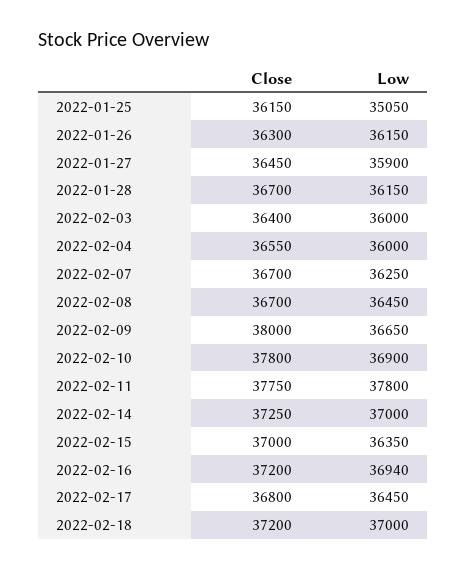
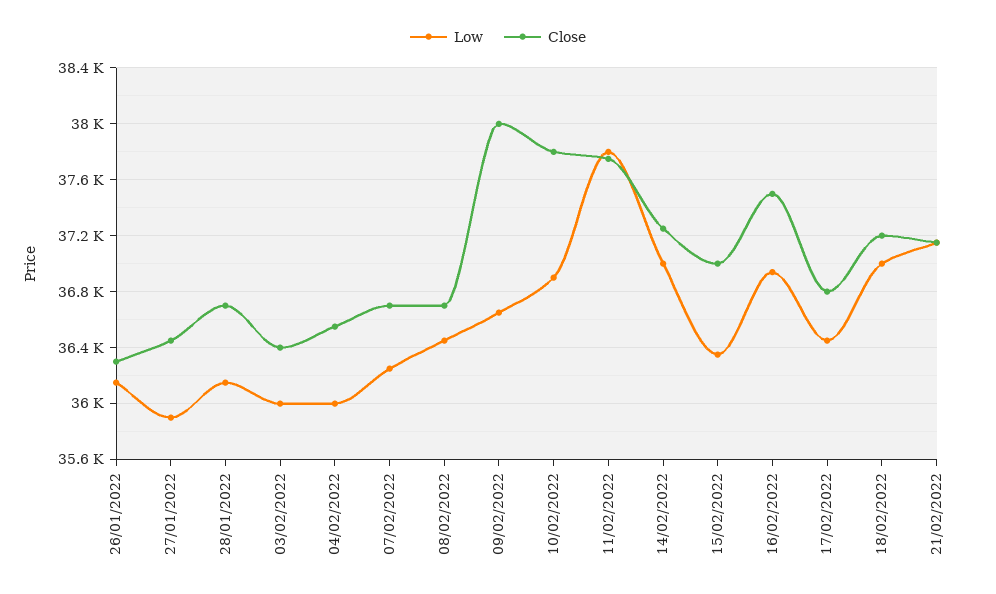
Close, 2022-01-25: 36150 -> none
Low, 2022-01-25: 35050 -> none
Close, 2022-02-16: 37200 -> 37500
Low, 21/02/2022: none -> 37150
Close, 21/02/2022: none -> 37150

